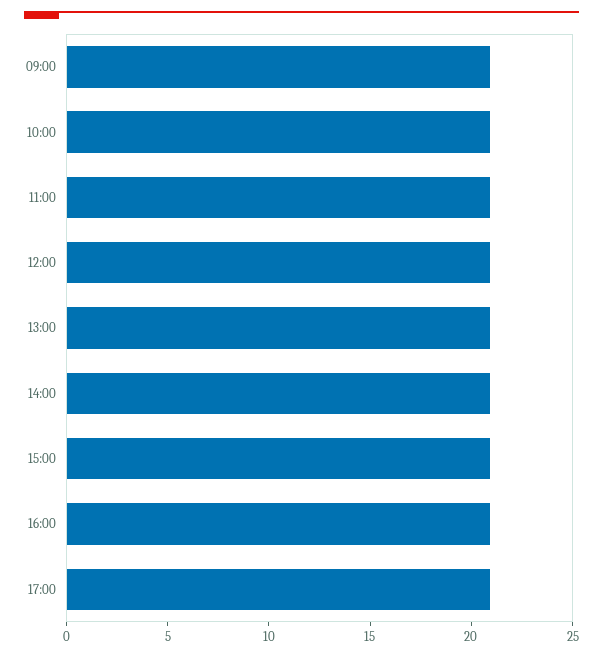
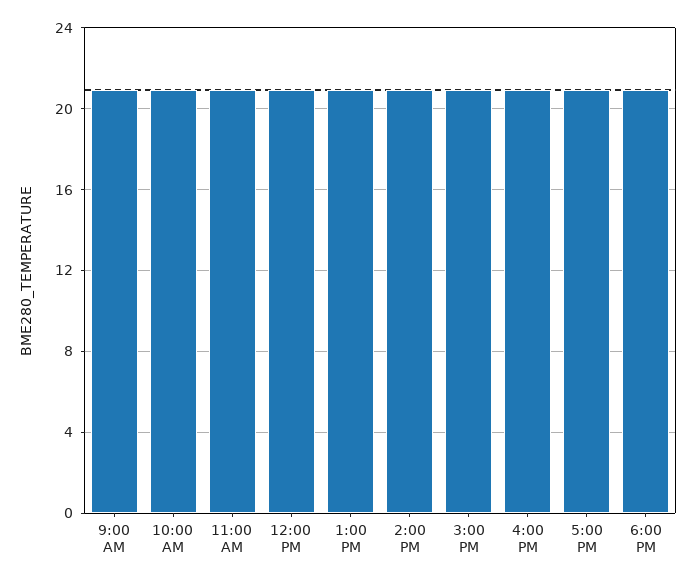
6:00 PM: none -> 21

